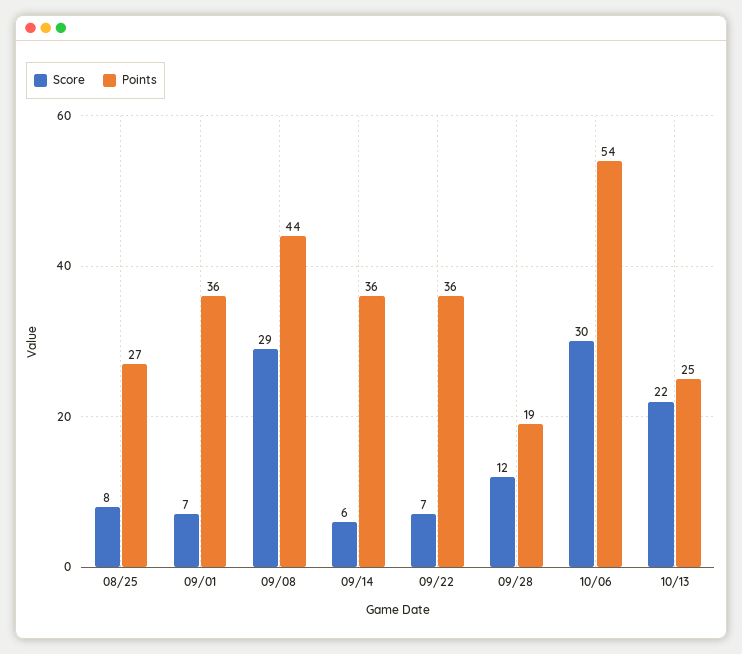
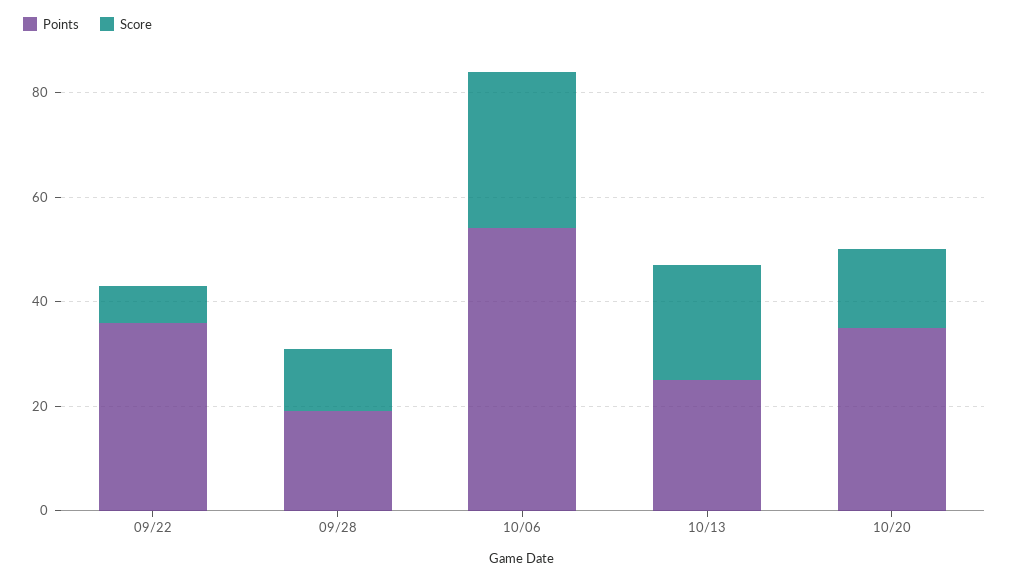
Score, 08/25: 8 -> none
Points, 08/25: 27 -> none
Score, 09/01: 7 -> none
Points, 09/01: 36 -> none
Score, 09/08: 29 -> none
Points, 09/08: 44 -> none
Score, 09/14: 6 -> none
Points, 09/14: 36 -> none
Points, 10/20: none -> 35
Score, 10/20: none -> 15

